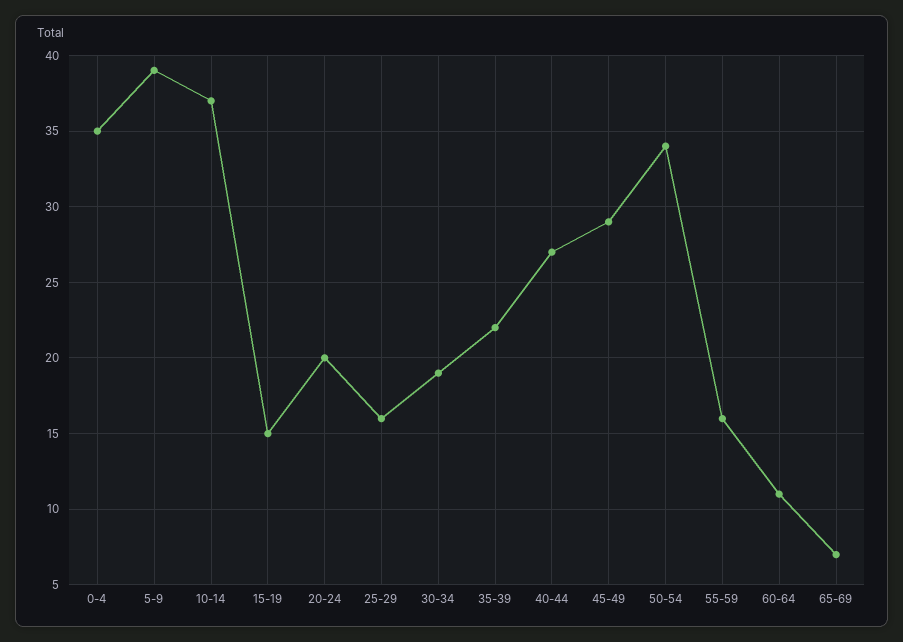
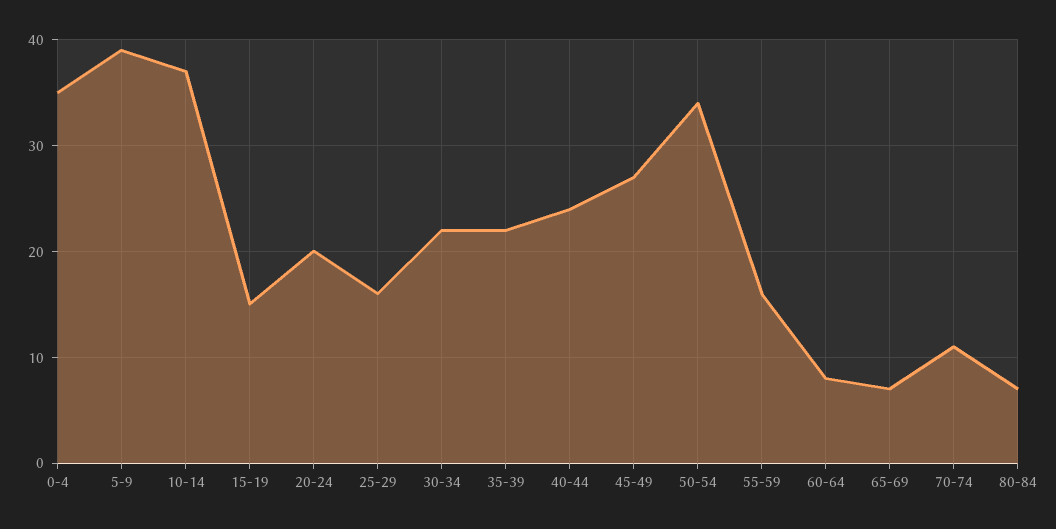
30-34: 19 -> 22
40-44: 27 -> 24
45-49: 29 -> 27
60-64: 11 -> 8
70-74: none -> 11
80-84: none -> 7

